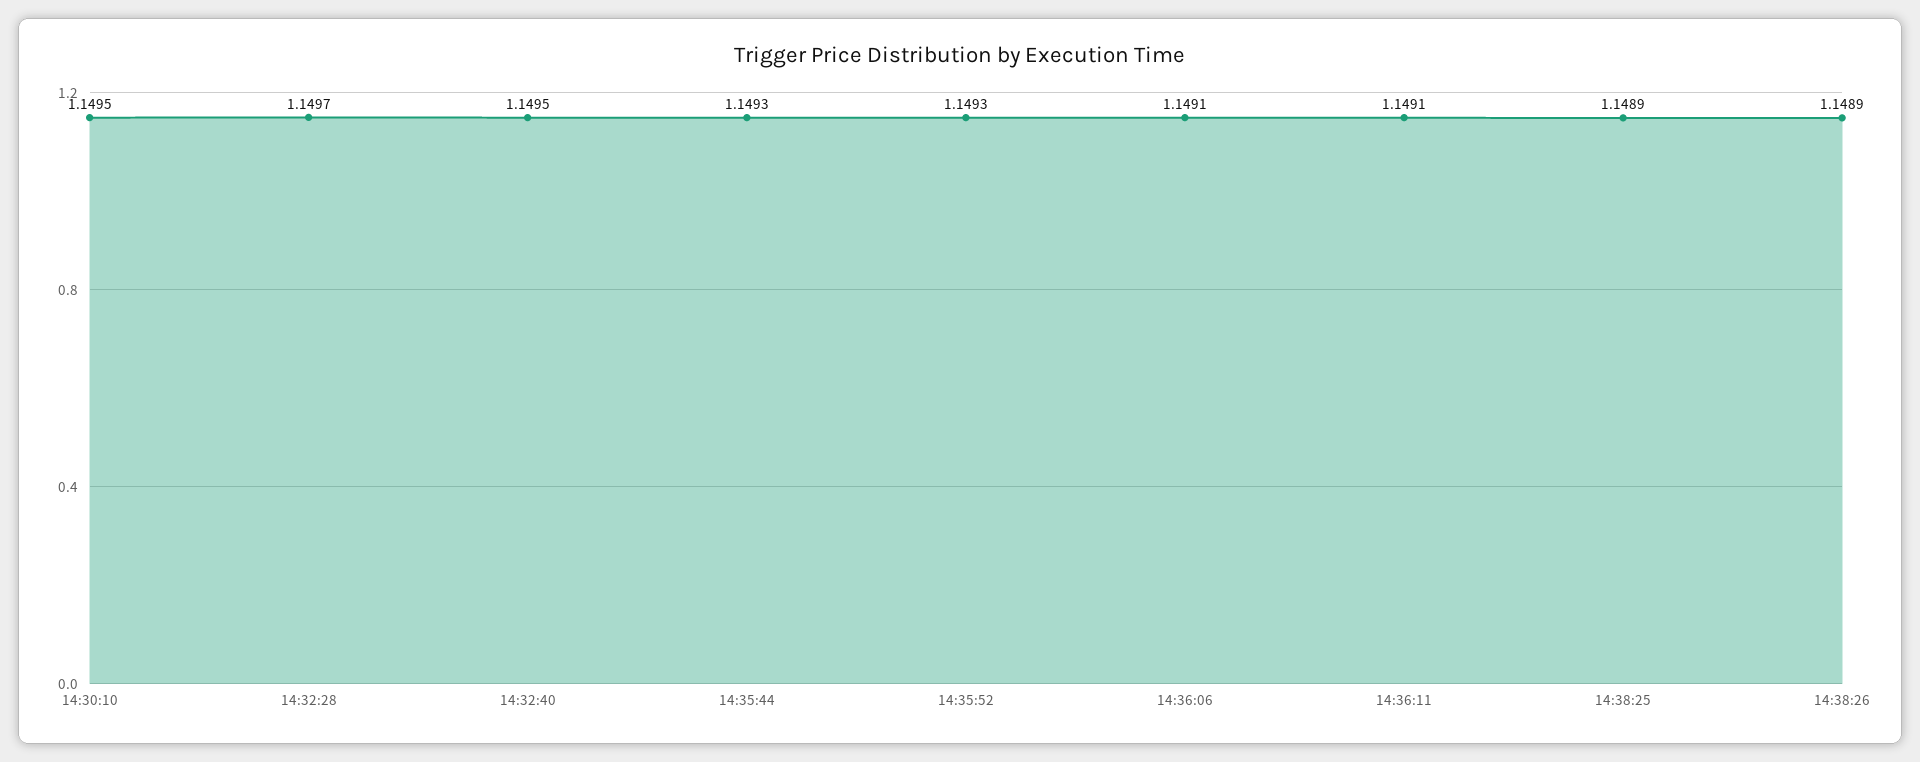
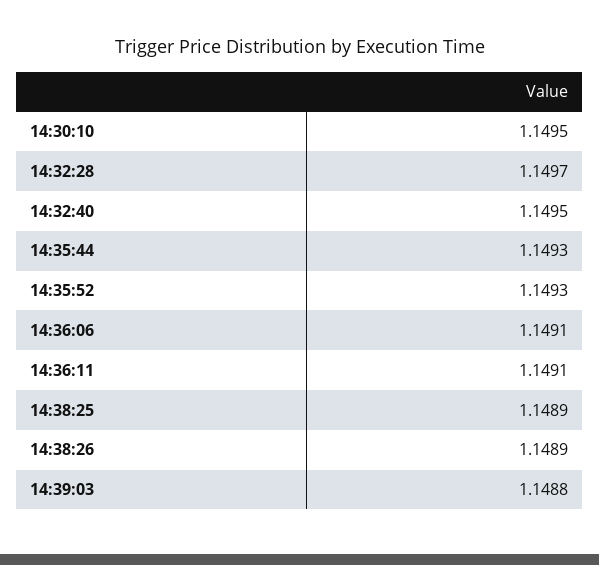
14:39:03: none -> 1.1488

